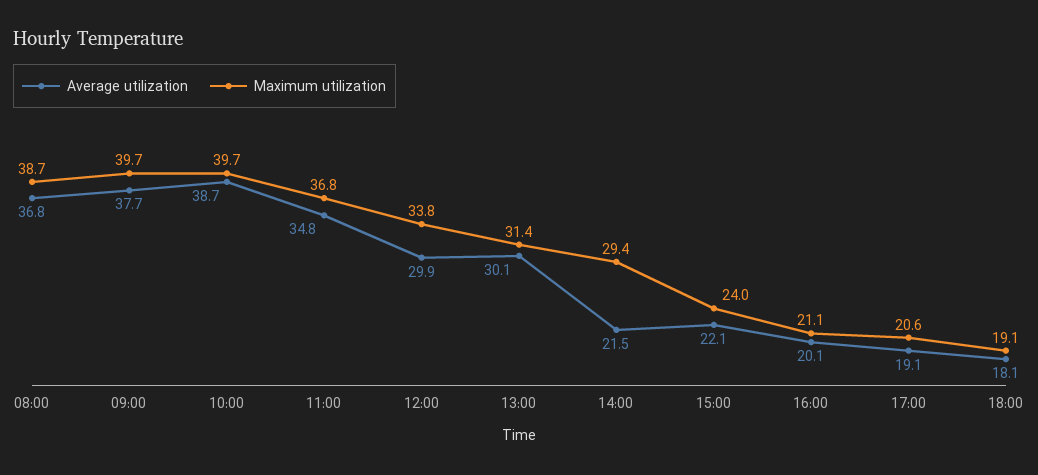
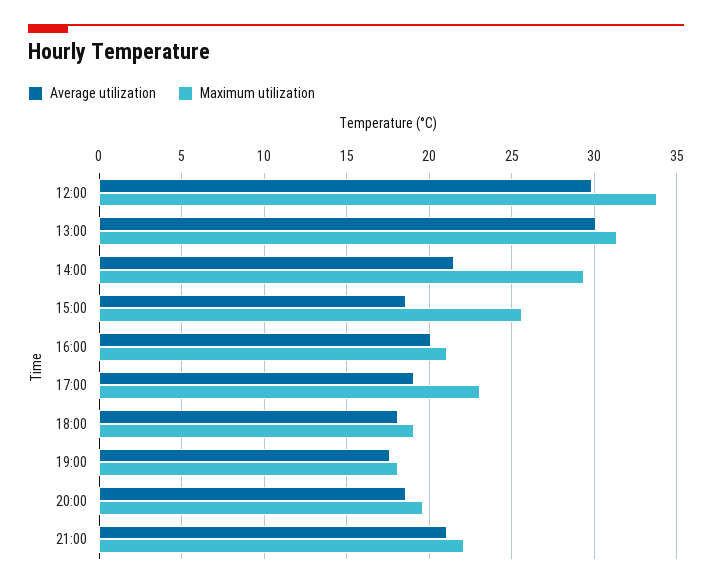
Average utilization, 08:00: 36.8 -> none
Maximum utilization, 08:00: 38.7 -> none
Average utilization, 09:00: 37.7 -> none
Maximum utilization, 09:00: 39.7 -> none
Average utilization, 10:00: 38.7 -> none
Maximum utilization, 10:00: 39.7 -> none
Average utilization, 11:00: 34.8 -> none
Maximum utilization, 11:00: 36.8 -> none
Average utilization, 15:00: 22.1 -> 18.5
Maximum utilization, 15:00: 24 -> 25.5
Maximum utilization, 17:00: 20.6 -> 23
Average utilization, 19:00: none -> 17.5
Maximum utilization, 19:00: none -> 18
Average utilization, 20:00: none -> 18.5
Maximum utilization, 20:00: none -> 19.5
Average utilization, 21:00: none -> 21
Maximum utilization, 21:00: none -> 22

